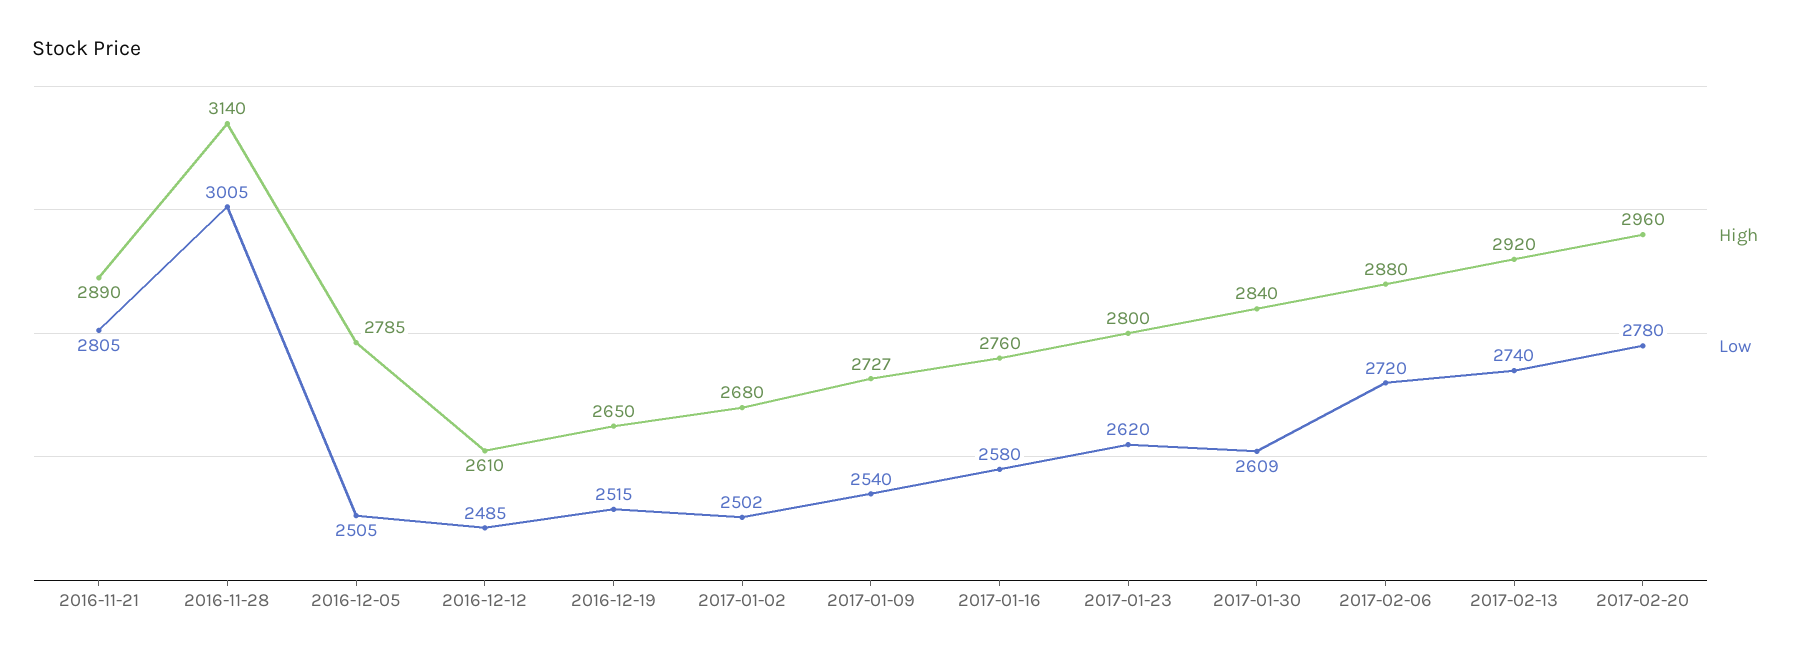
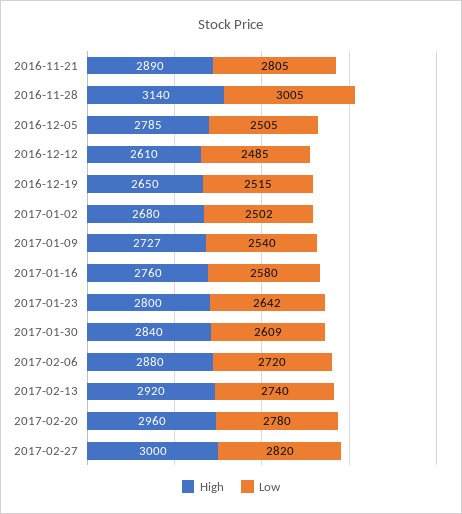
Low, 2017-01-23: 2620 -> 2642
High, 2017-02-27: none -> 3000
Low, 2017-02-27: none -> 2820

